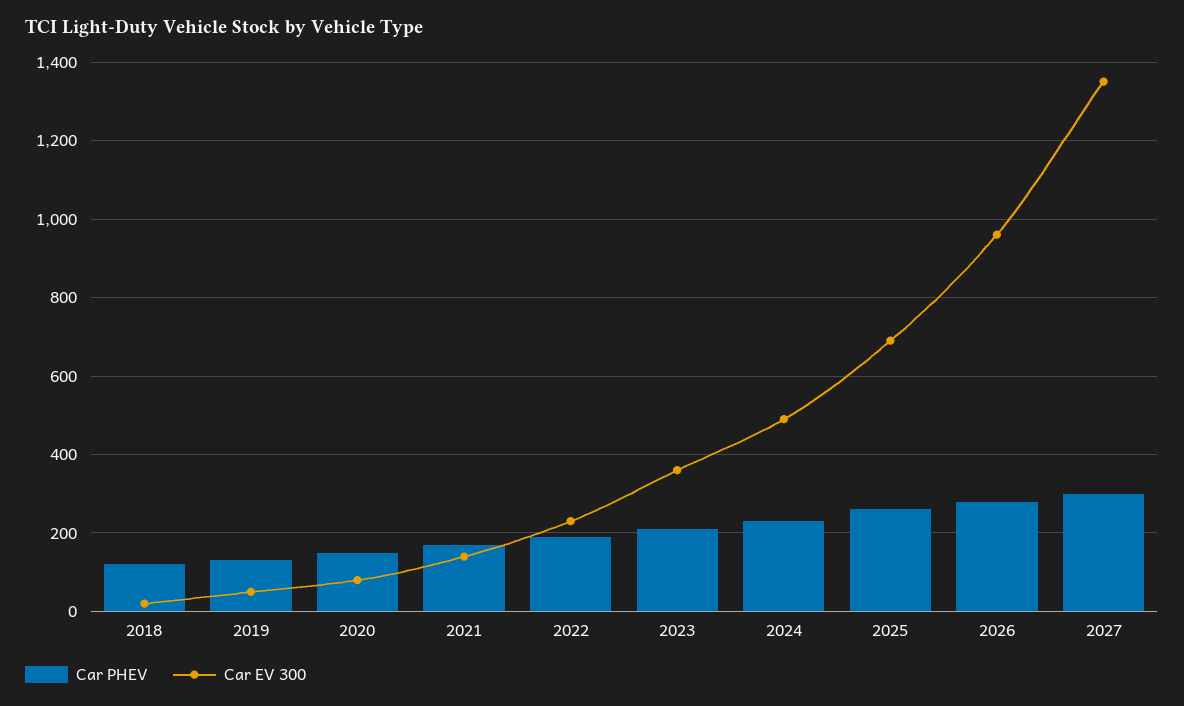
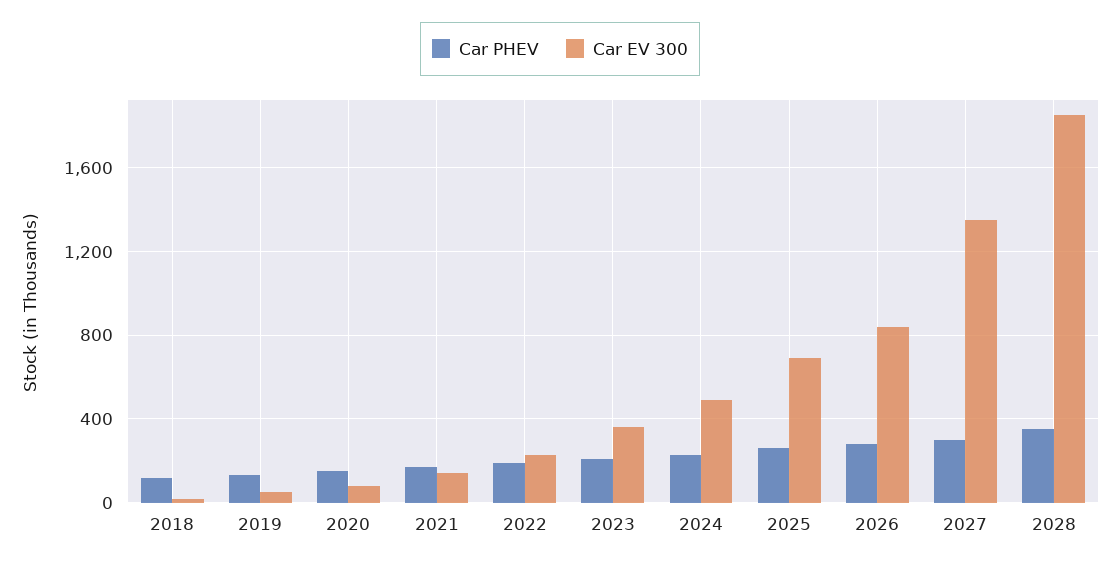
Car EV 300, 2026: 960 -> 850
Car PHEV, 2028: none -> 350
Car EV 300, 2028: none -> 1850

